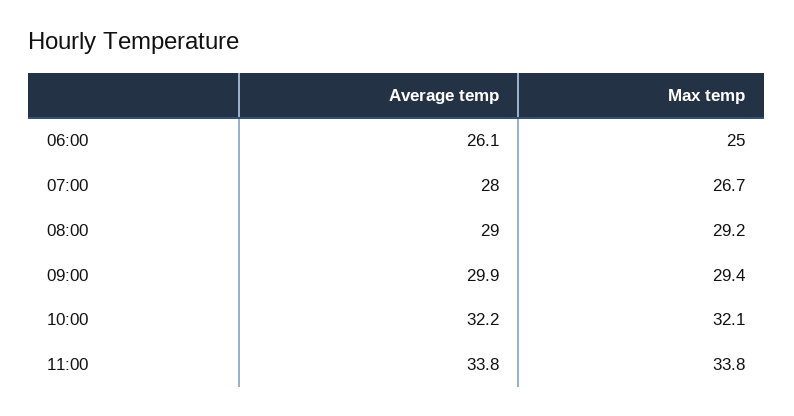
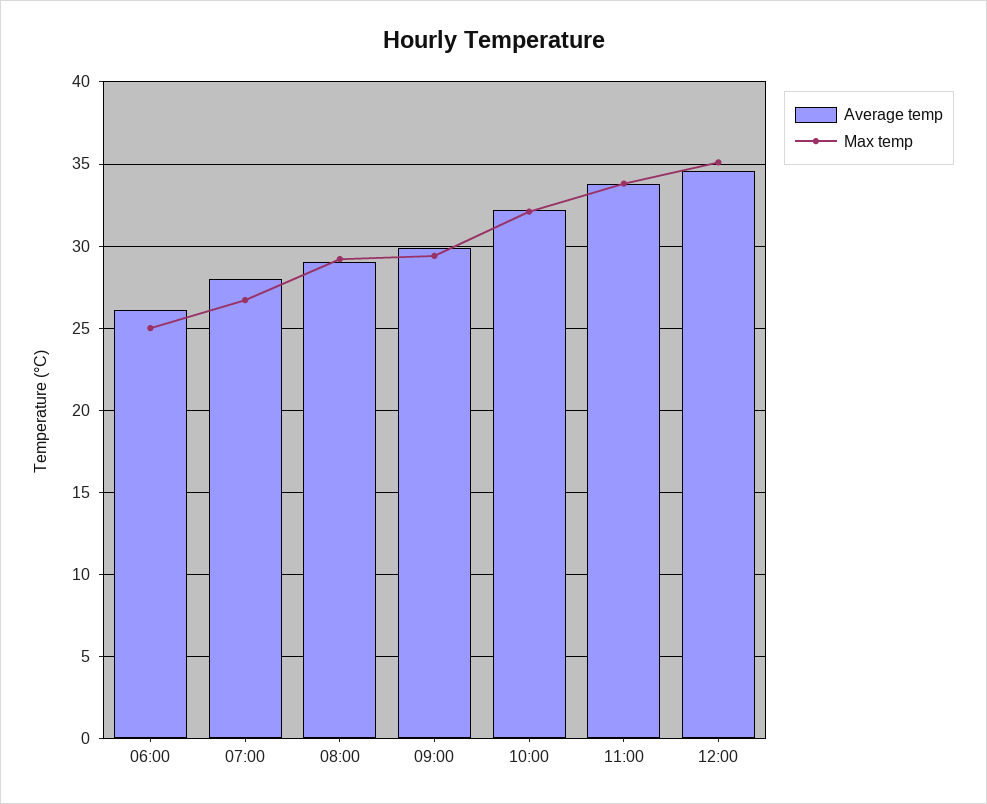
Average temp, 12:00: none -> 34.5
Max temp, 12:00: none -> 35

